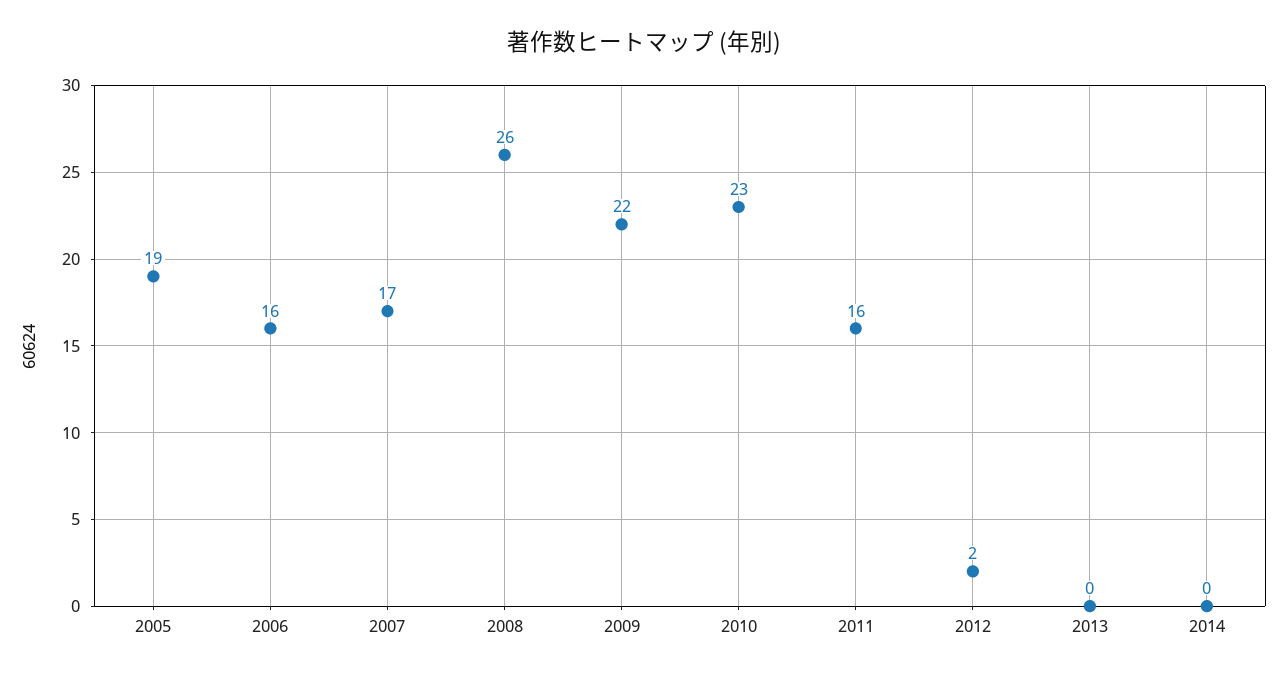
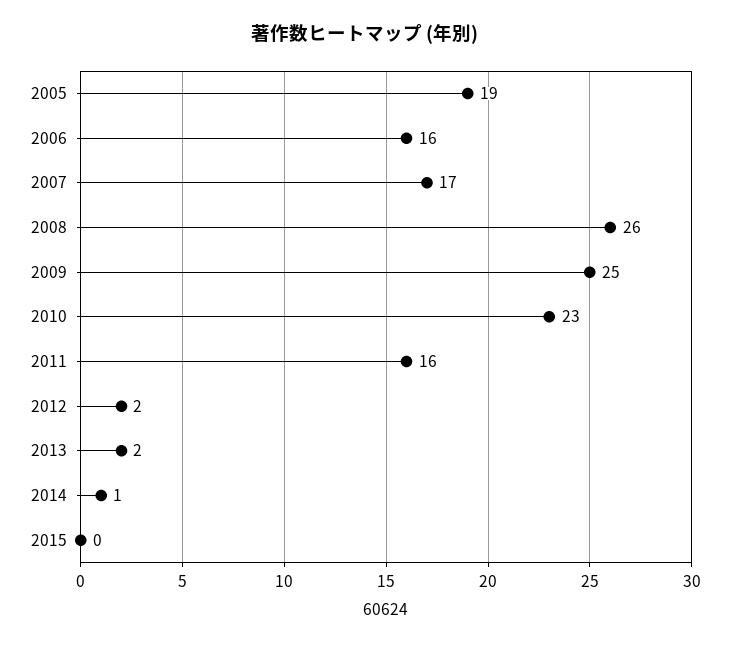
2009: 22 -> 25
2013: 0 -> 2
2014: 0 -> 1
2015: none -> 0

